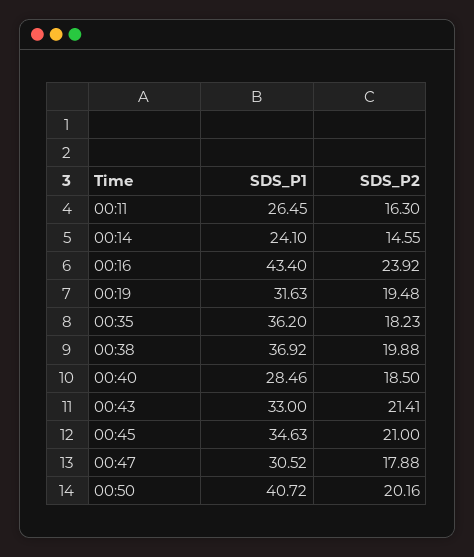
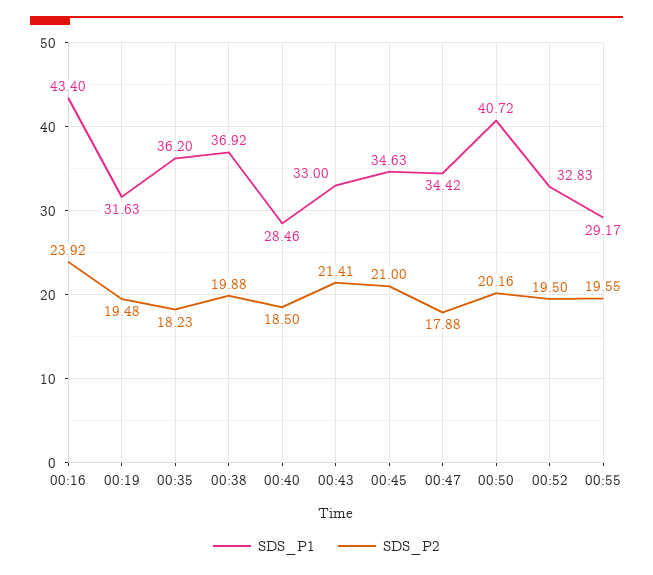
SDS_P1, 00:11: 26.45 -> none
SDS_P2, 00:11: 16.3 -> none
SDS_P1, 00:14: 24.1 -> none
SDS_P2, 00:14: 14.55 -> none
SDS_P1, 00:47: 30.52 -> 34.42
SDS_P1, 00:52: none -> 32.83
SDS_P2, 00:52: none -> 19.5
SDS_P1, 00:55: none -> 29.17
SDS_P2, 00:55: none -> 19.55

